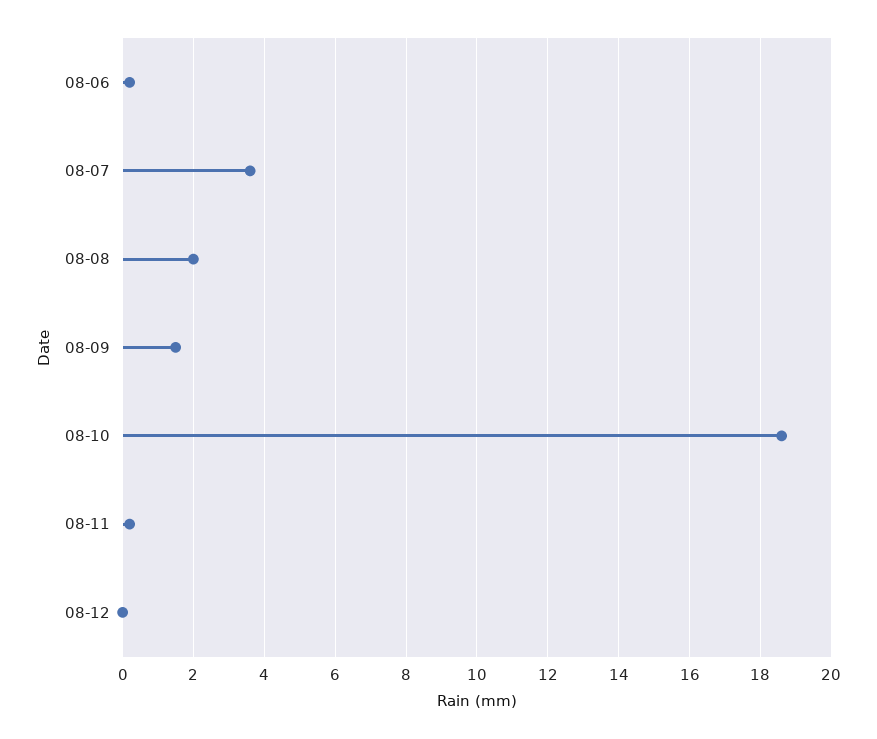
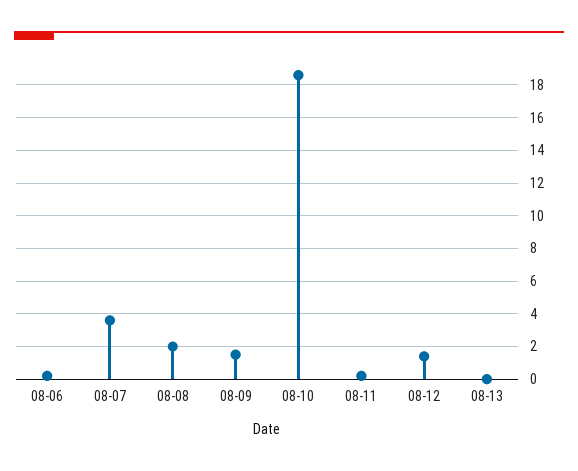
08-12: 0 -> 1.5
08-13: none -> 0

